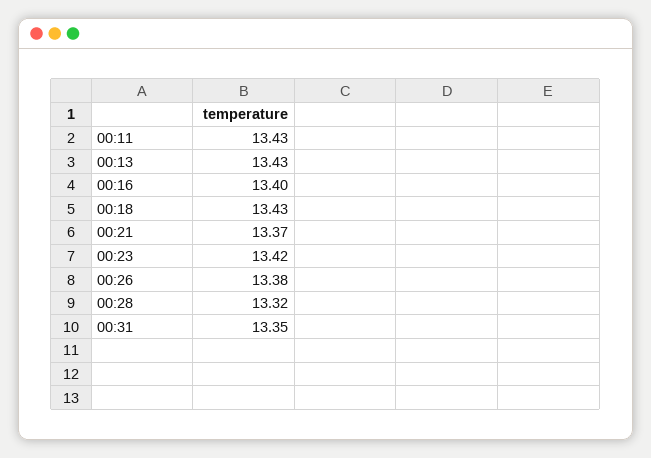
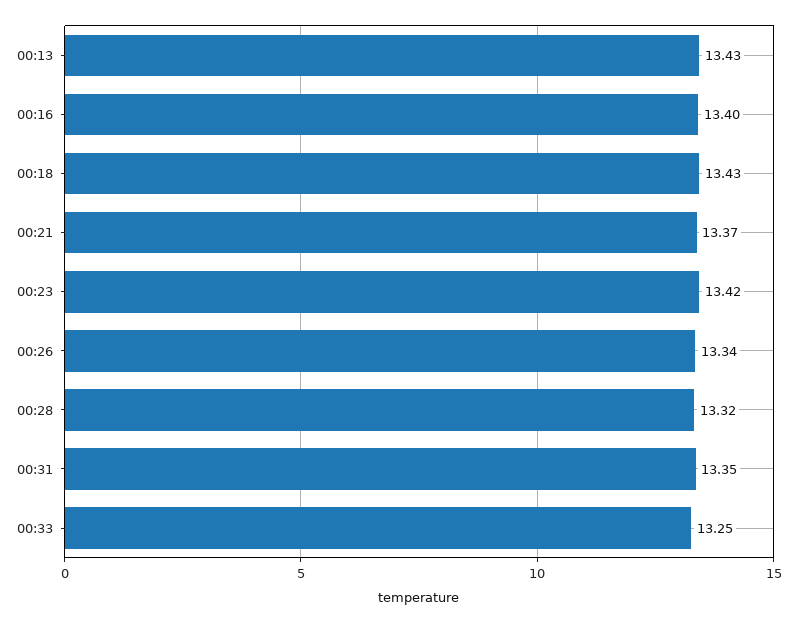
00:11: 13.43 -> none
00:26: 13.38 -> 13.34
00:33: none -> 13.25

